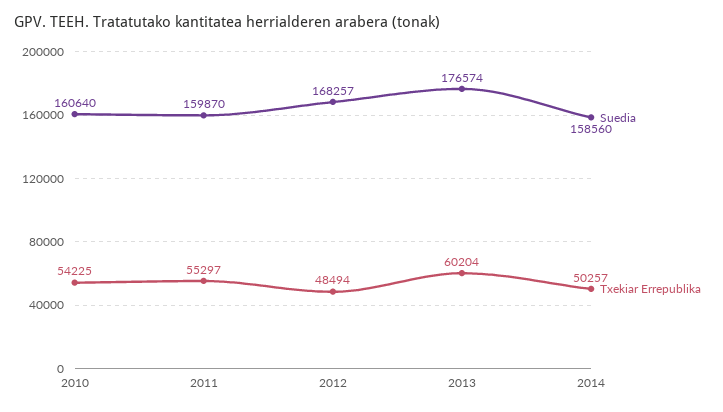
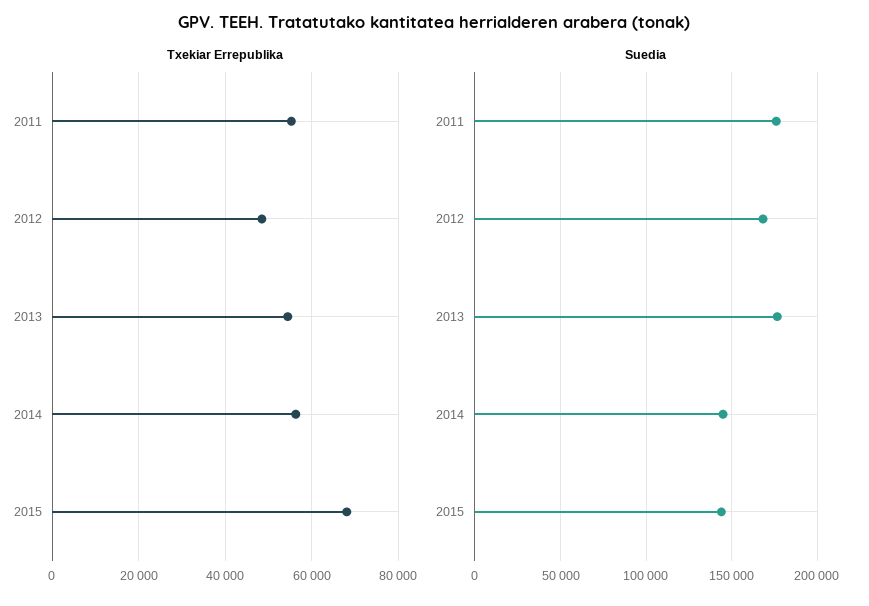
Suedia, 2010: 160640 -> none
Txekiar Errepublika, 2010: 54225 -> none
Suedia, 2011: 159870 -> 175000
Txekiar Errepublika, 2013: 60204 -> 54000
Suedia, 2014: 158560 -> 145000
Txekiar Errepublika, 2014: 50257 -> 56000
Txekiar Errepublika, 2015: none -> 68000
Suedia, 2015: none -> 145000

